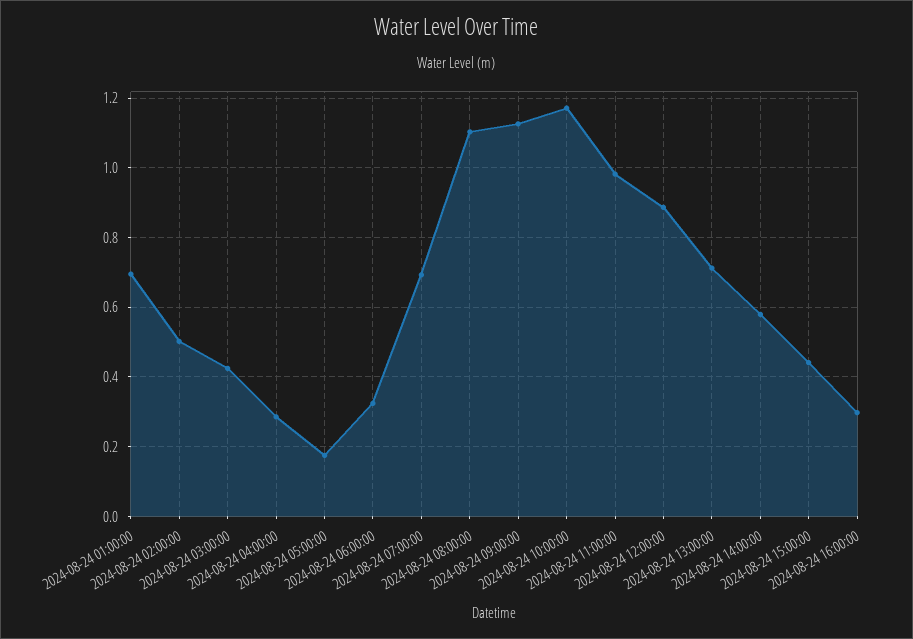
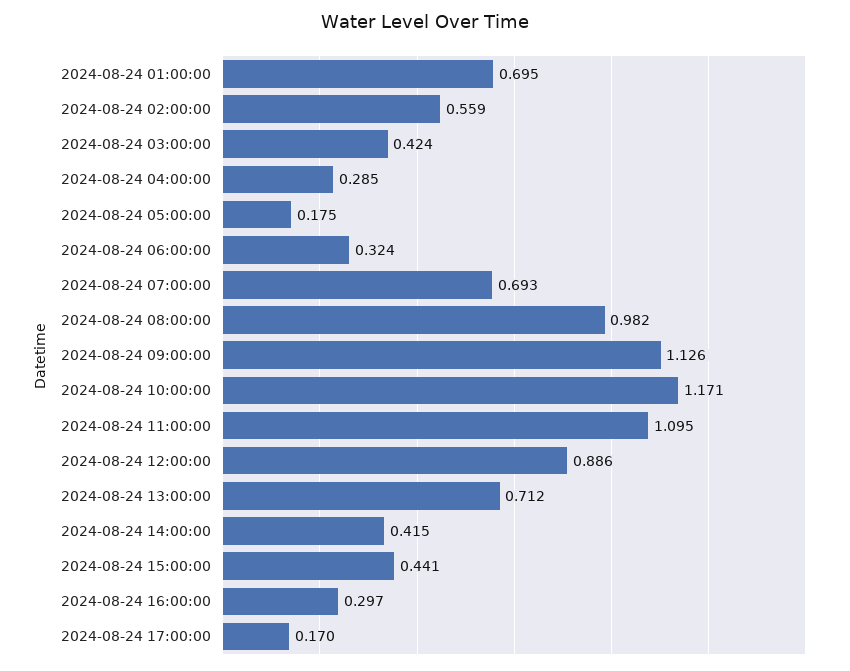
2024-08-24 02:00:00: 0.5 -> 0.559
2024-08-24 08:00:00: 1.1 -> 0.982
2024-08-24 11:00:00: 0.98 -> 1.095
2024-08-24 14:00:00: 0.58 -> 0.415
2024-08-24 17:00:00: none -> 0.17

